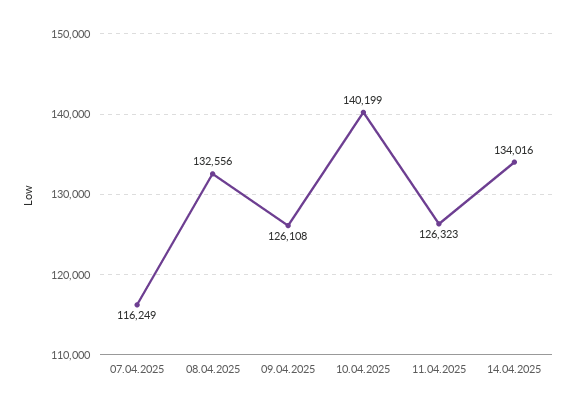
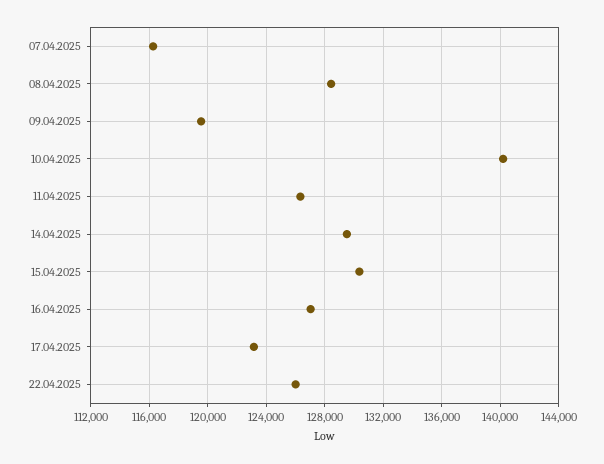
08.04.2025: 132556 -> 128500
09.04.2025: 126108 -> 119500
14.04.2025: 134016 -> 129500
15.04.2025: none -> 130500
16.04.2025: none -> 127000
17.04.2025: none -> 123000
22.04.2025: none -> 126000

